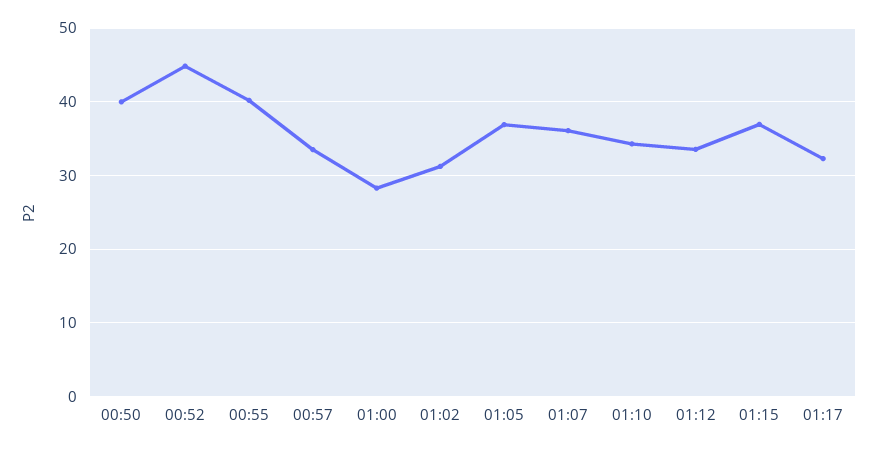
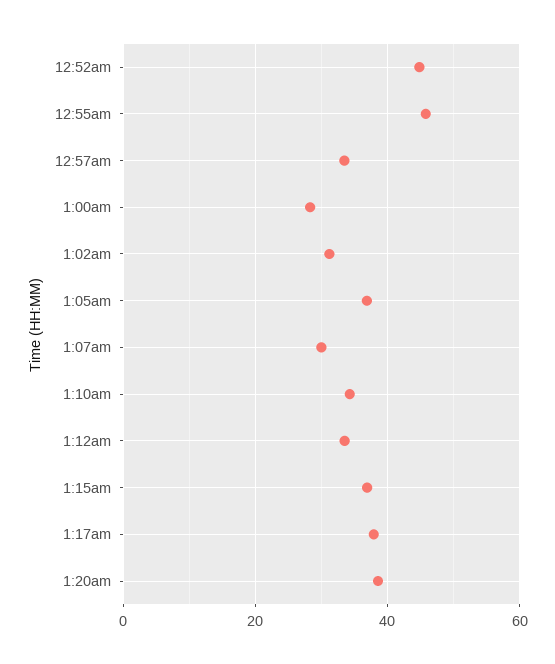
00:50: 40 -> none
00:55: 40 -> 46
01:07: 36 -> 30
01:17: 32 -> 38
1:20am: none -> 38

